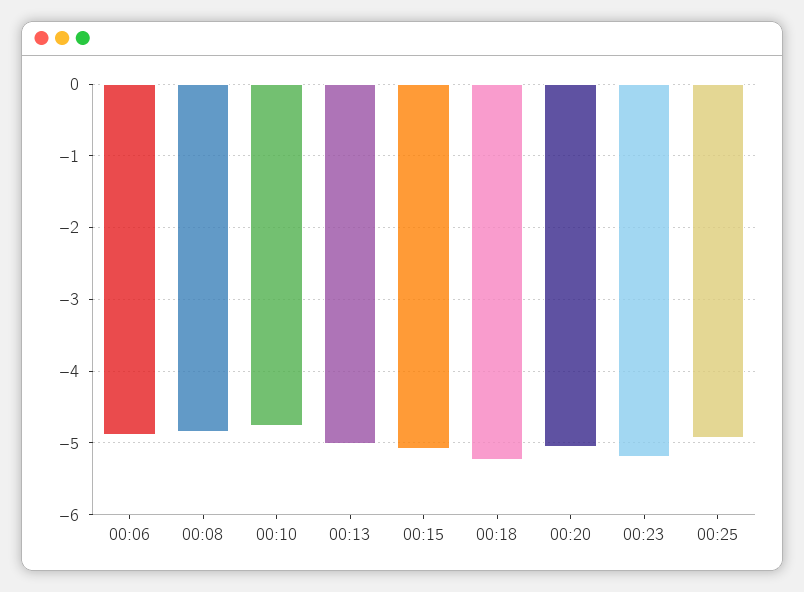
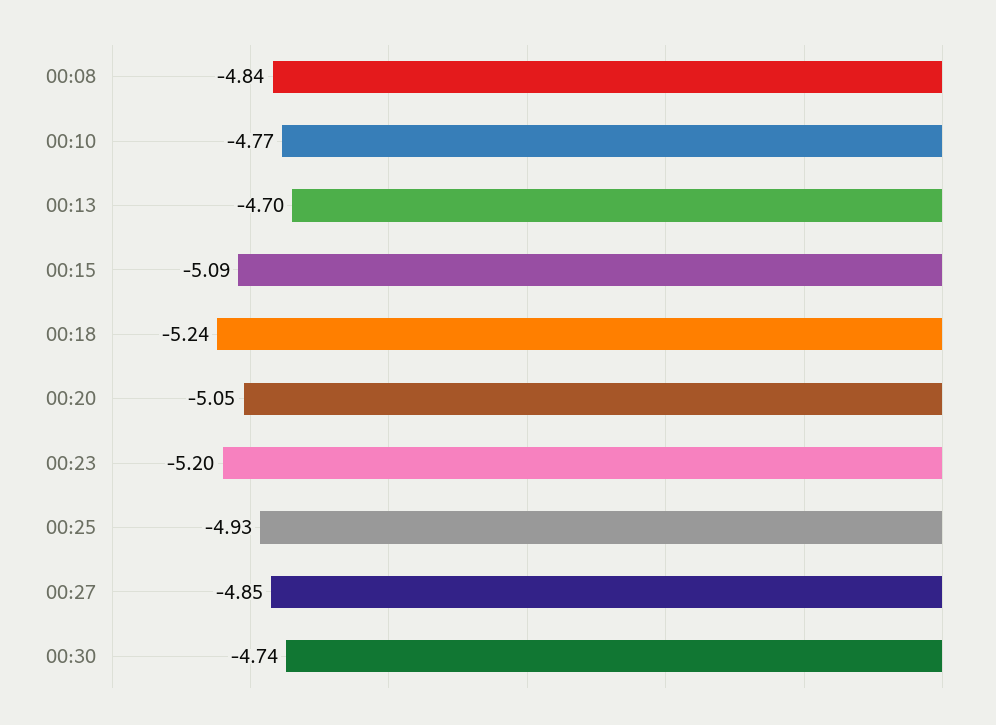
00:06: -4.9 -> none
00:13: -5 -> -4.7
00:27: none -> -4.85
00:30: none -> -4.74

